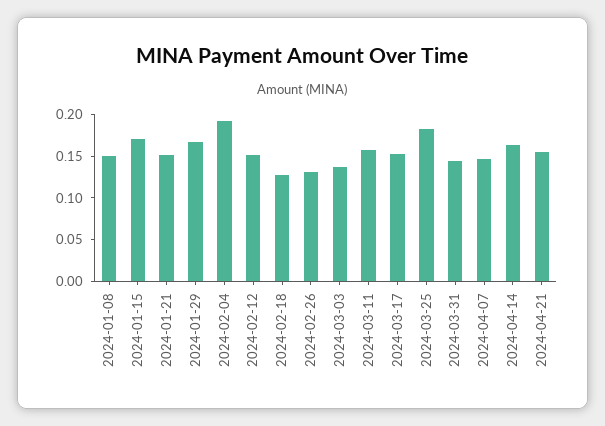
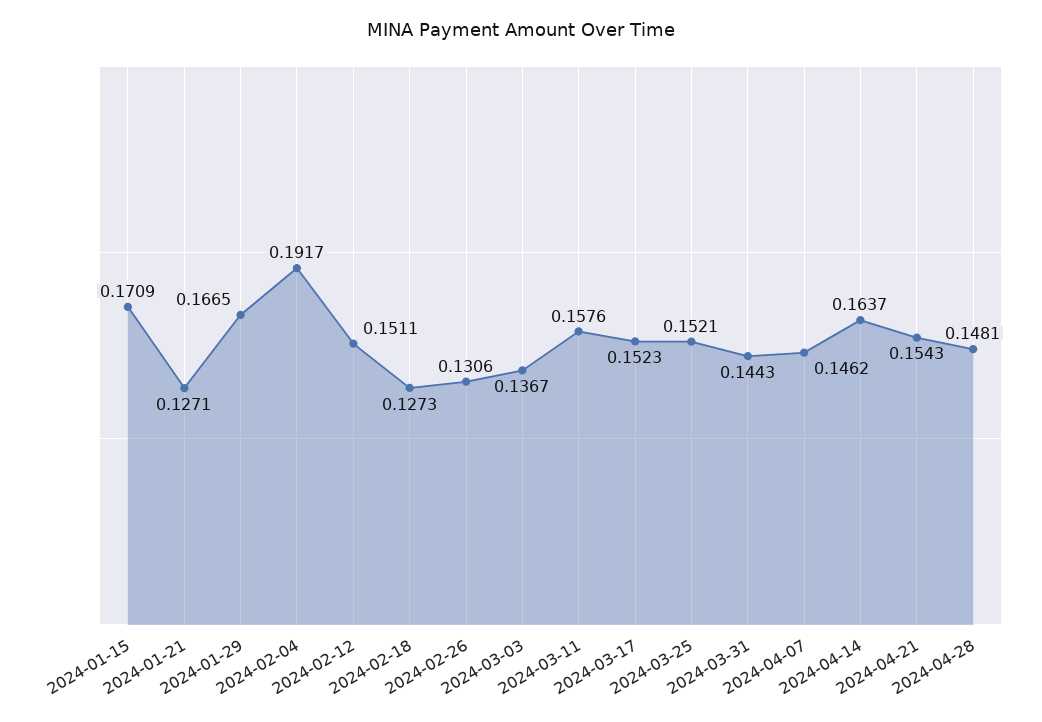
2024-01-08: 0.15 -> none
2024-01-21: 0.15 -> 0.1271
2024-03-25: 0.18 -> 0.1521
2024-04-28: none -> 0.1481

